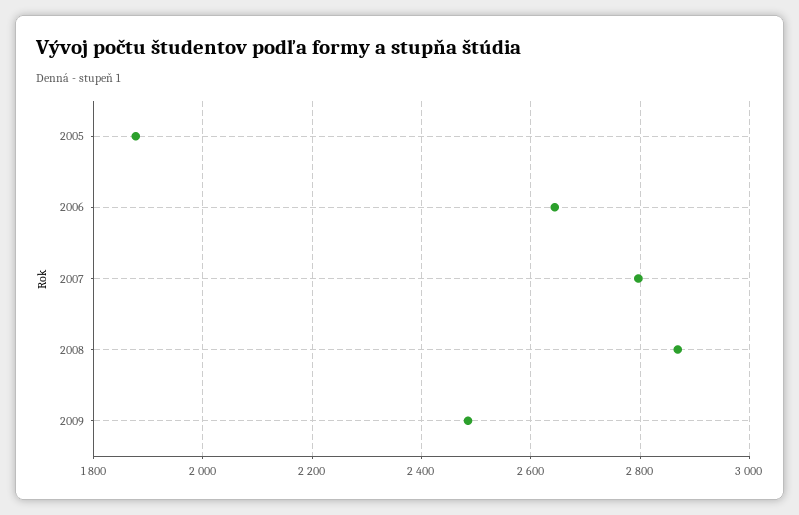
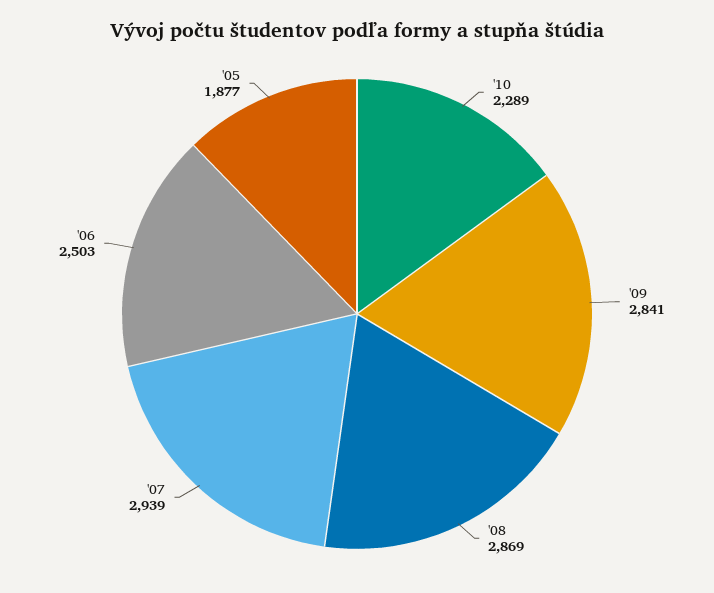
2006: 2640 -> 2503
2007: 2800 -> 2939
2009: 2480 -> 2841
'10: none -> 2289

